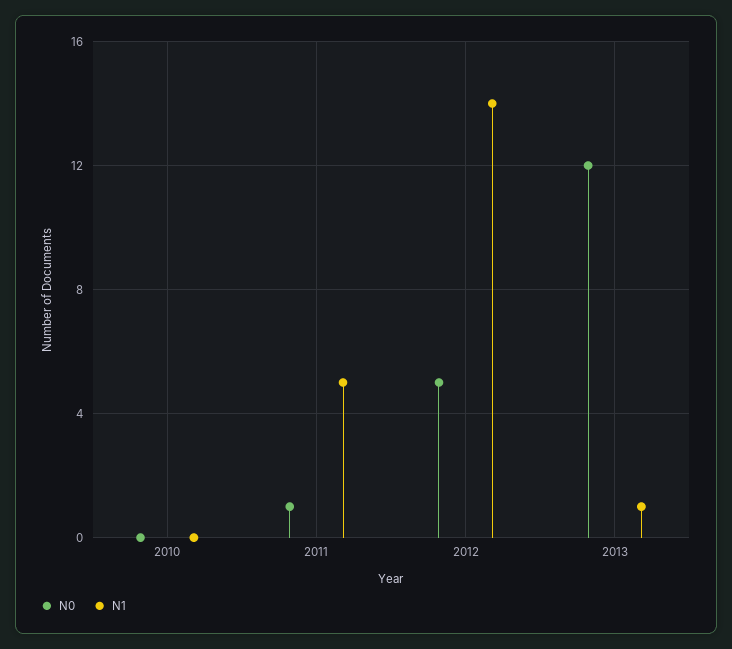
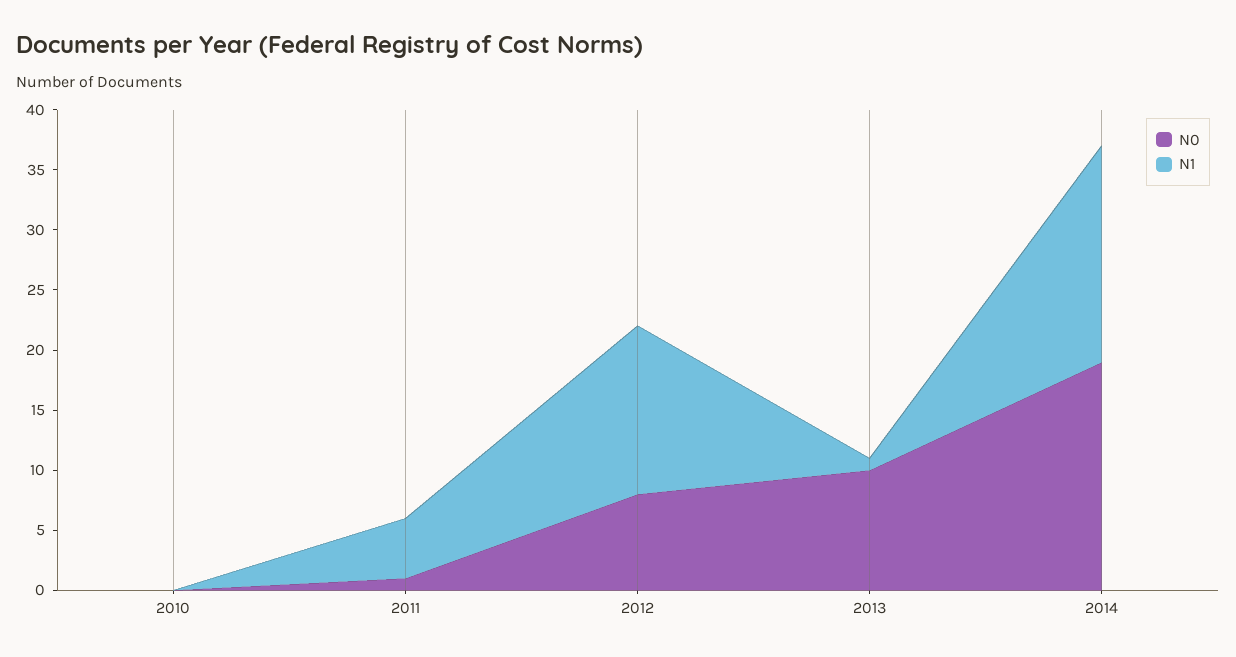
N0, 2012: 5 -> 8
N0, 2013: 12 -> 10
N0, 2014: none -> 19
N1, 2014: none -> 18

